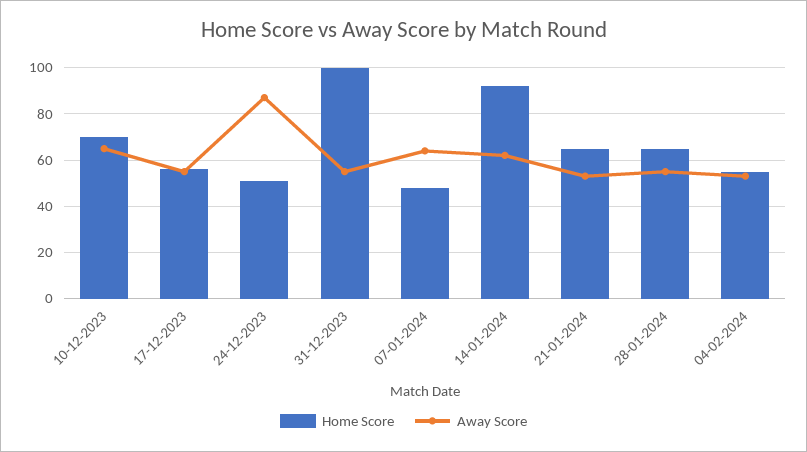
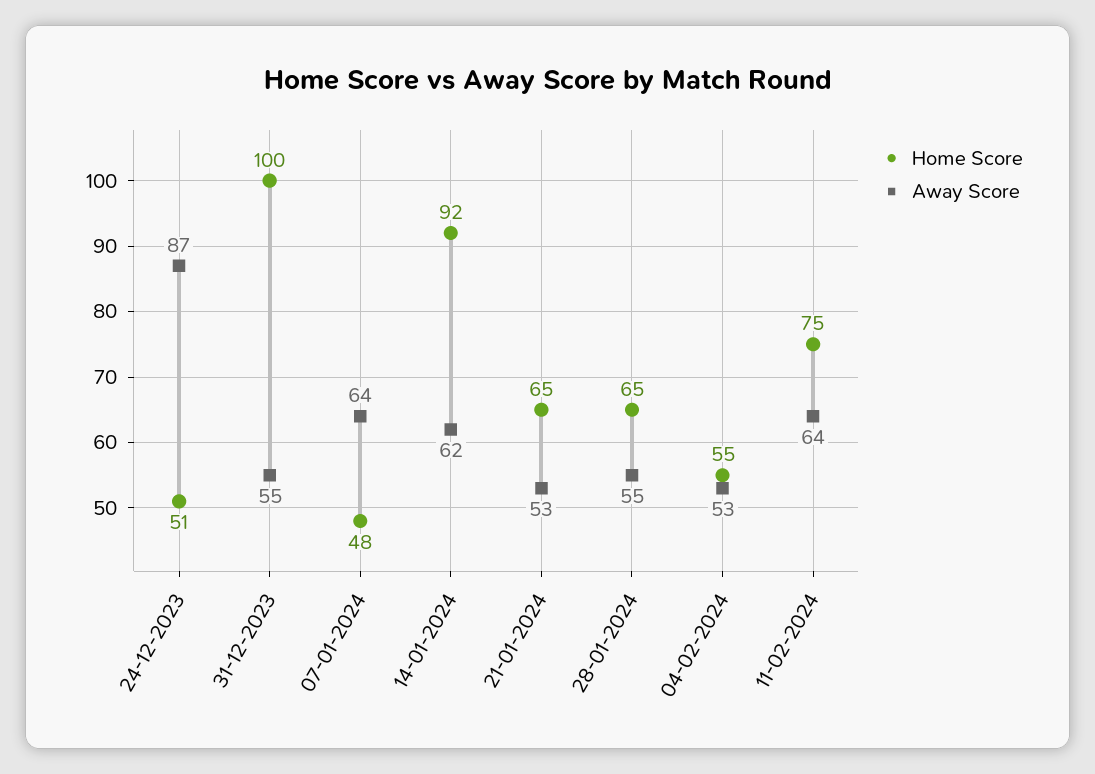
Home Score, 10-12-2023: 70 -> none
Away Score, 10-12-2023: 65 -> none
Home Score, 17-12-2023: 55 -> none
Away Score, 17-12-2023: 55 -> none
Home Score, 11-02-2024: none -> 75
Away Score, 11-02-2024: none -> 64

